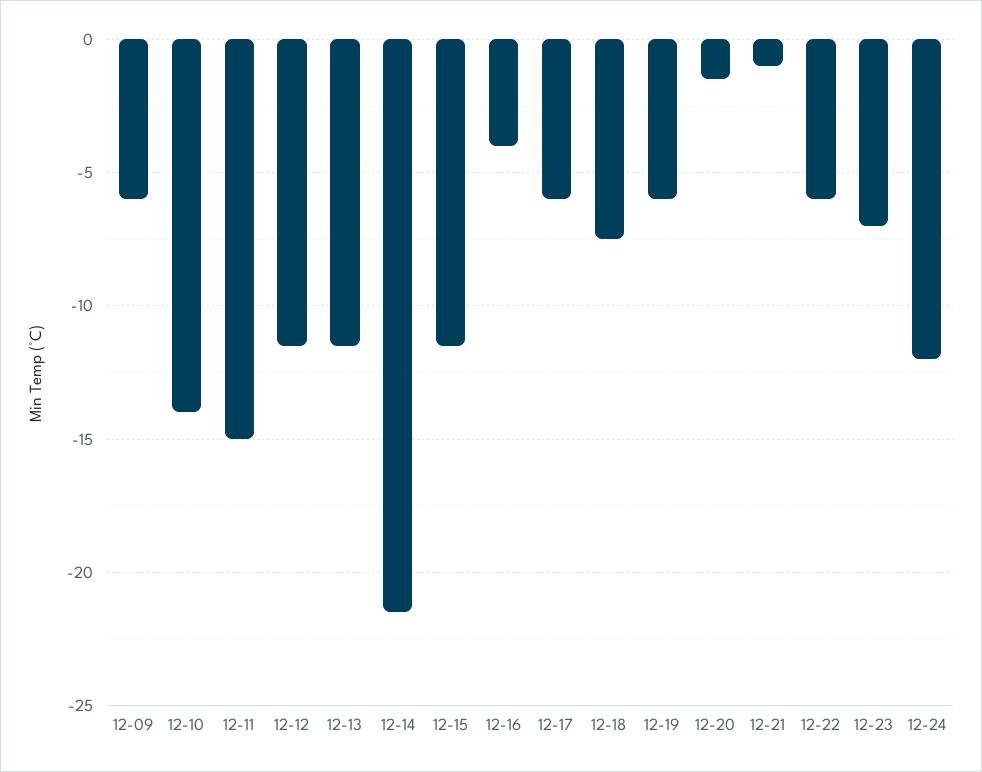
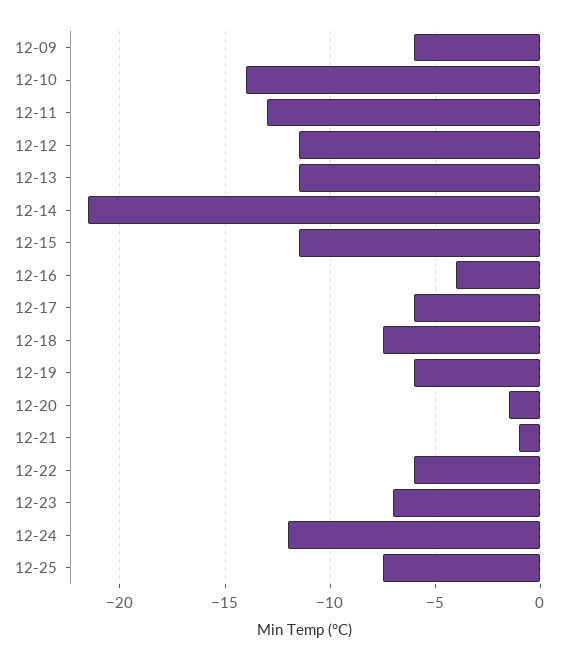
12-11: -15 -> -13
12-25: none -> -7.5

